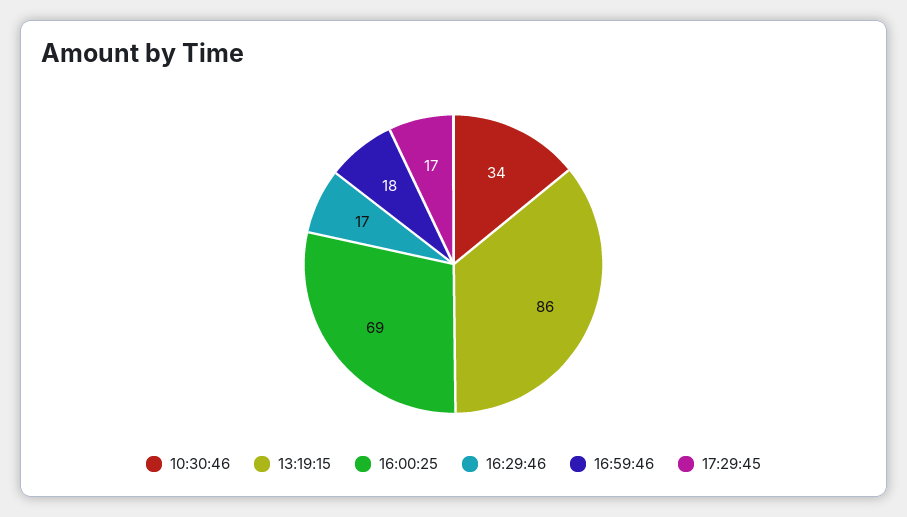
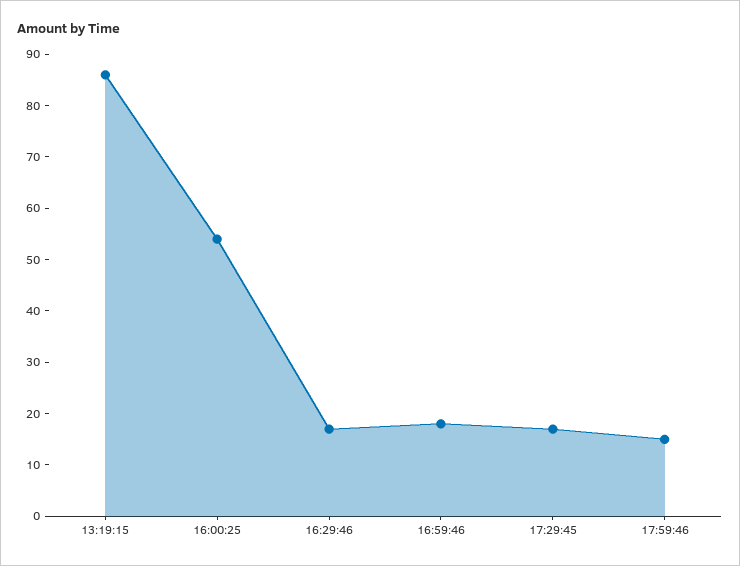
10:30:46: 34 -> none
16:00:25: 69 -> 55
17:59:46: none -> 15

